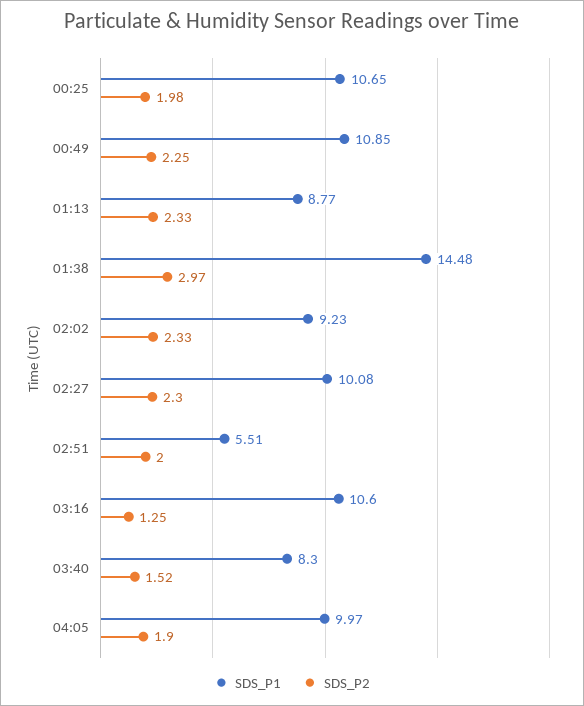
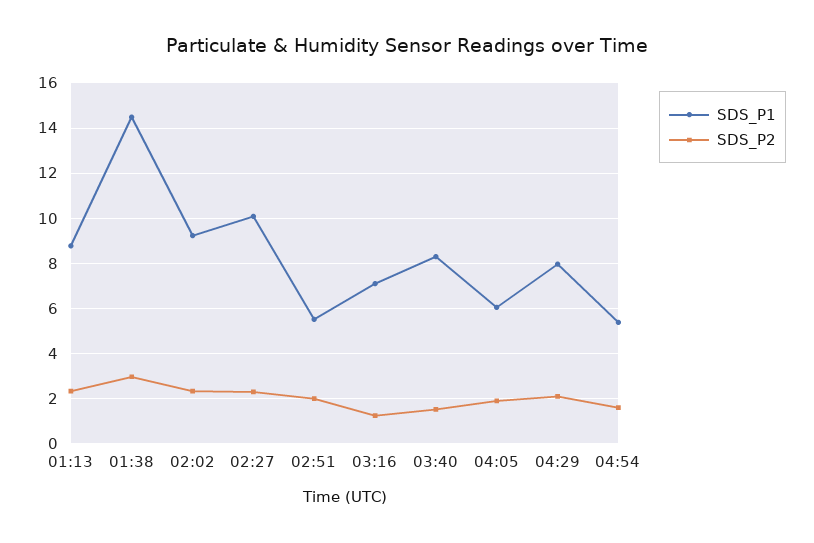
SDS_P1, 00:25: 10.65 -> none
SDS_P2, 00:25: 1.98 -> none
SDS_P1, 00:49: 10.85 -> none
SDS_P2, 00:49: 2.25 -> none
SDS_P1, 03:16: 10.6 -> 7
SDS_P1, 04:05: 9.97 -> 6
SDS_P1, 04:29: none -> 8
SDS_P2, 04:29: none -> 2
SDS_P1, 04:54: none -> 5.5
SDS_P2, 04:54: none -> 1.5

